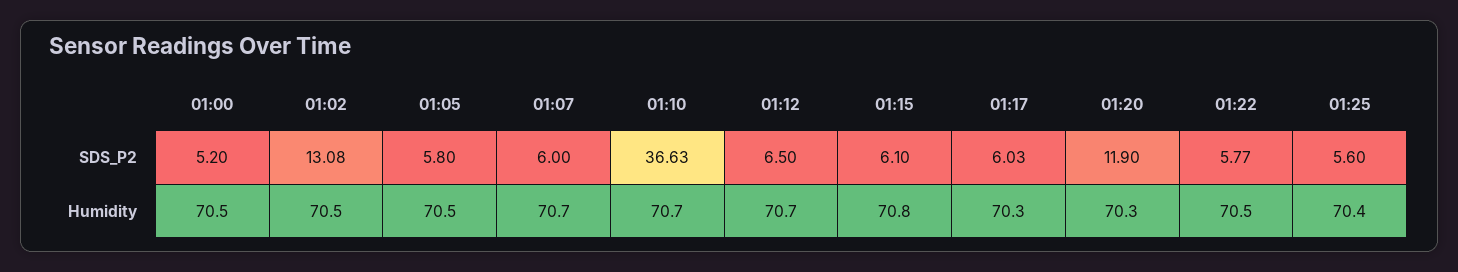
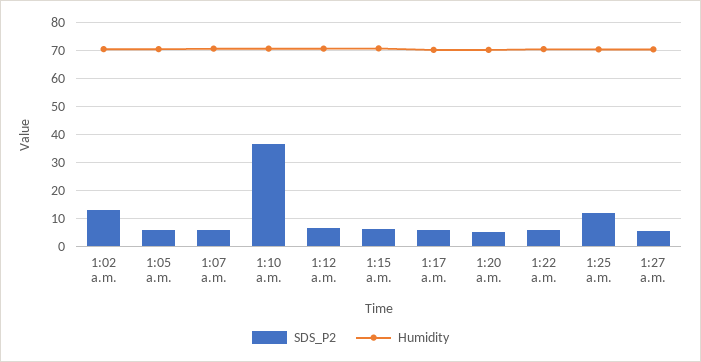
SDS_P2, 01:00: 5.2 -> none
SDS_P2, 01:20: 11.9 -> 5
SDS_P2, 01:25: 5.6 -> 12.5
Humidity, 01:00: 70.5 -> none
SDS_P2, 1:27 a.m.: none -> 5
Humidity, 1:27 a.m.: none -> 70

